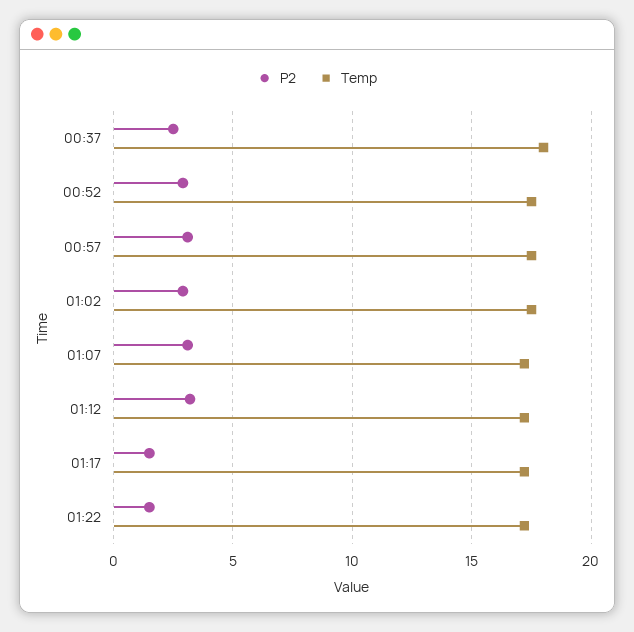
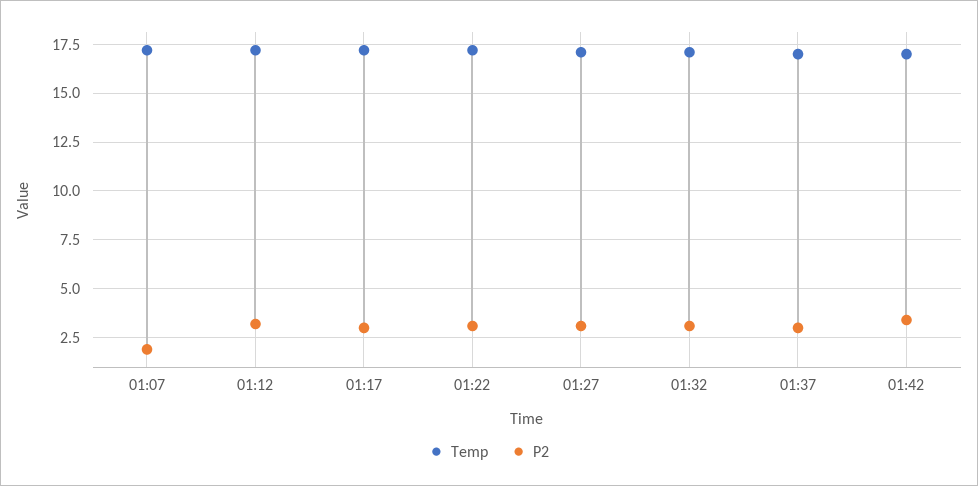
P2, 00:37: 2.5 -> none
Temp, 00:37: 18 -> none
P2, 00:52: 3 -> none
Temp, 00:52: 17.5 -> none
P2, 00:57: 3 -> none
Temp, 00:57: 17.5 -> none
P2, 01:02: 3 -> none
Temp, 01:02: 17.5 -> none
P2, 01:07: 3 -> 2
P2, 01:17: 1.5 -> 3
P2, 01:22: 1.5 -> 3
Temp, 01:27: none -> 17
P2, 01:27: none -> 3
Temp, 01:32: none -> 17
P2, 01:32: none -> 3
Temp, 01:37: none -> 17
P2, 01:37: none -> 3
Temp, 01:42: none -> 17
P2, 01:42: none -> 3.5

